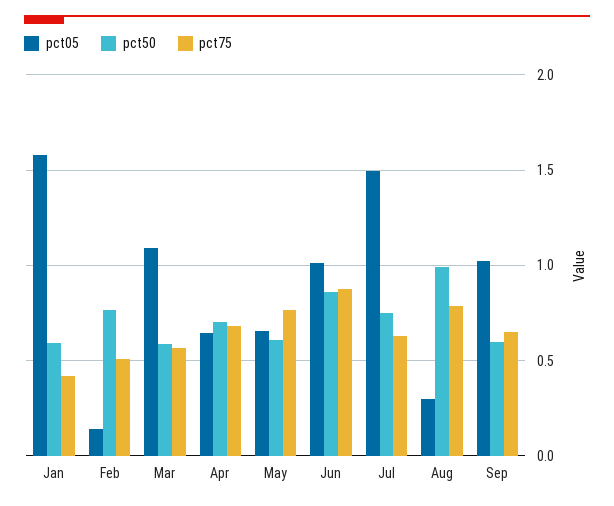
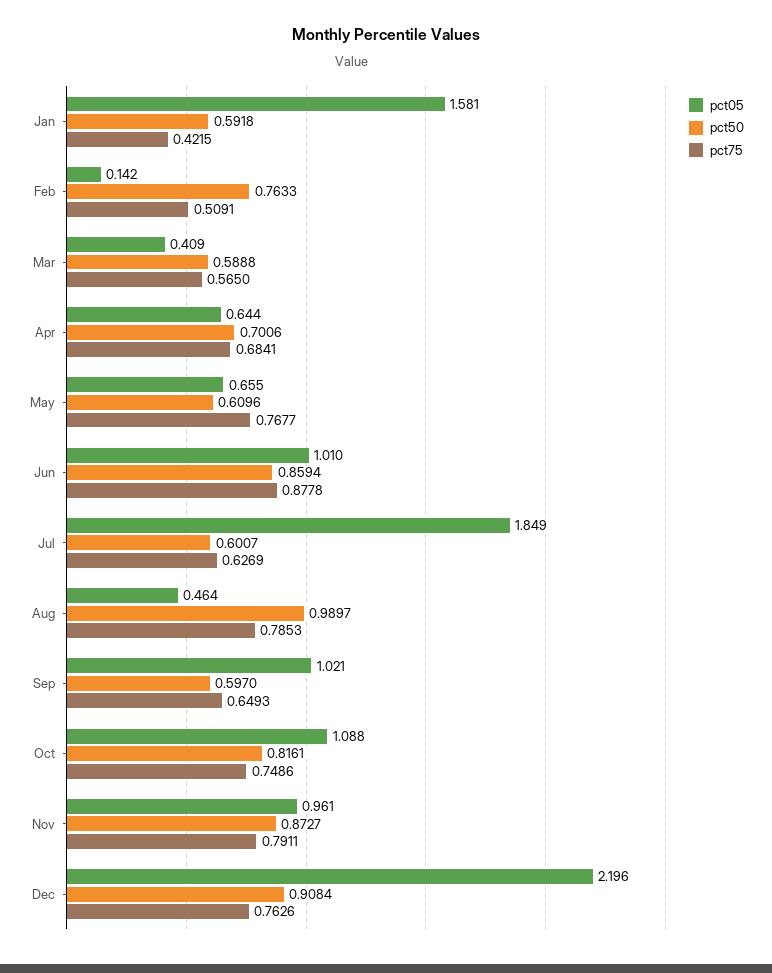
pct05, Mar: 1.1 -> 0.409
pct05, Jul: 1.5 -> 1.849
pct50, Jul: 0.75 -> 0.6007
pct05, Aug: 0.3 -> 0.464
pct05, Oct: none -> 1.088
pct50, Oct: none -> 0.8161
pct75, Oct: none -> 0.7486
pct05, Nov: none -> 0.961
pct50, Nov: none -> 0.8727
pct75, Nov: none -> 0.7911
pct05, Dec: none -> 2.196
pct50, Dec: none -> 0.9084
pct75, Dec: none -> 0.7626

